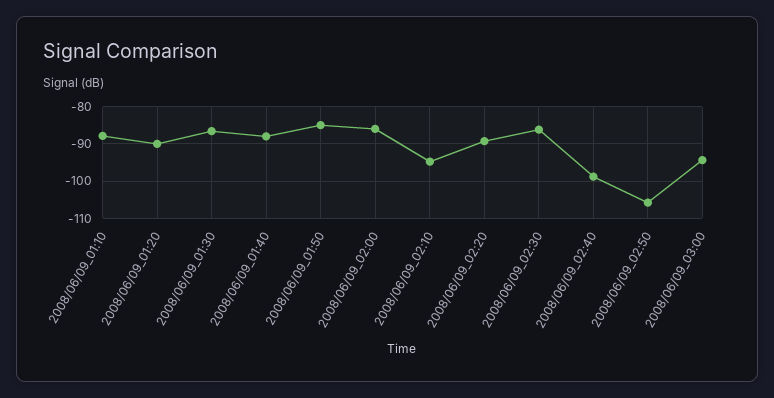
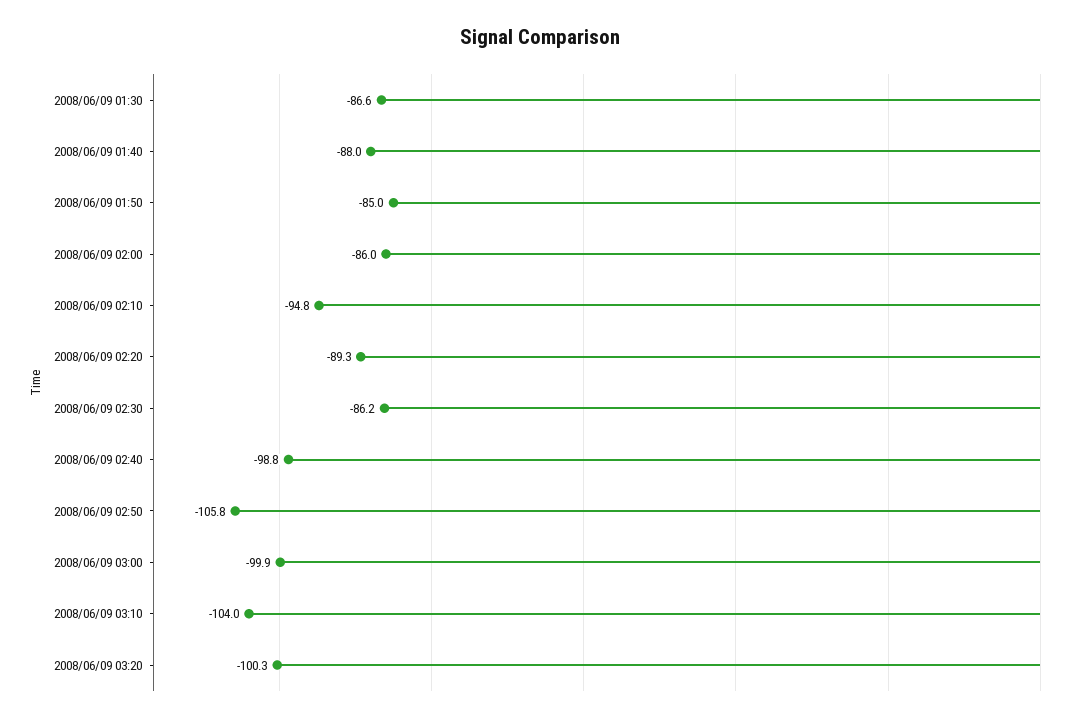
2008/06/09_01:10: -88 -> none
2008/06/09_01:20: -90 -> none
2008/06/09_03:00: -94 -> -99.9
2008/06/09 03:10: none -> -104
2008/06/09 03:20: none -> -100.3

